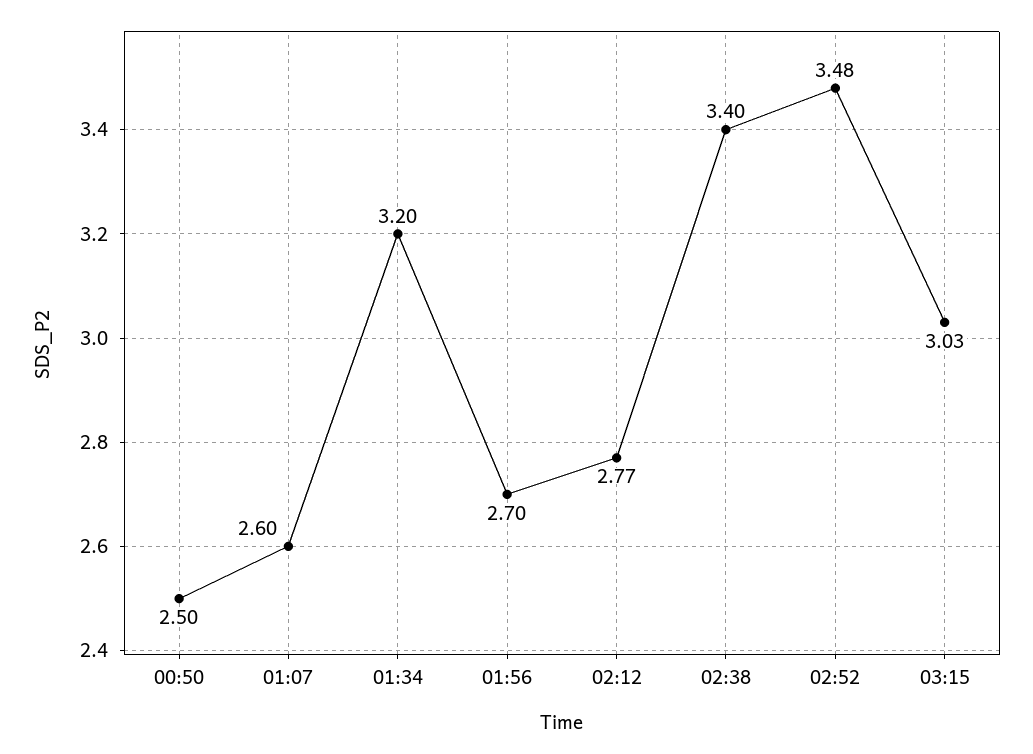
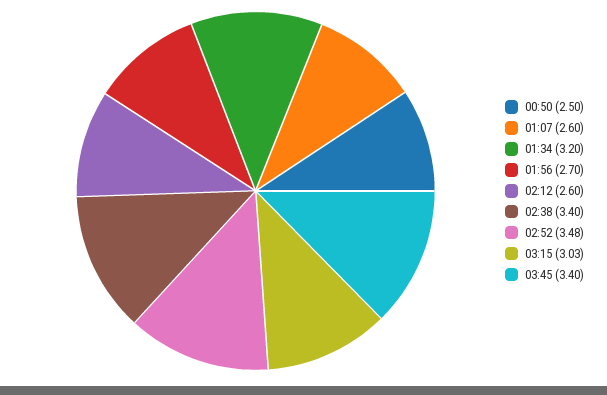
02:12: 2.77 -> 2.6
03:45: none -> 3.4

